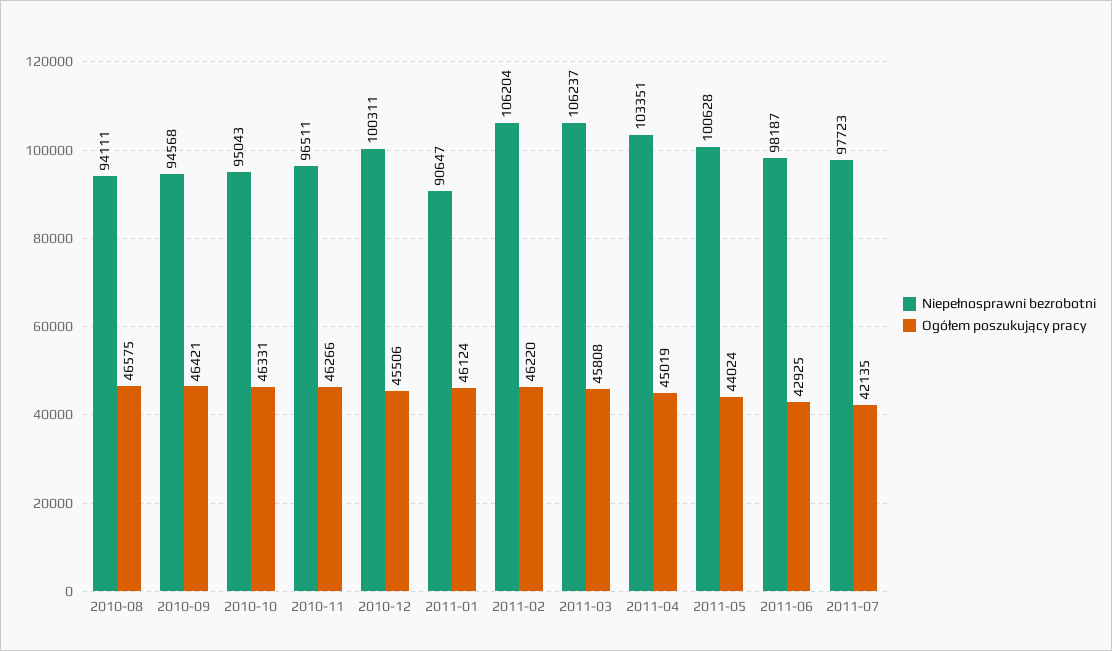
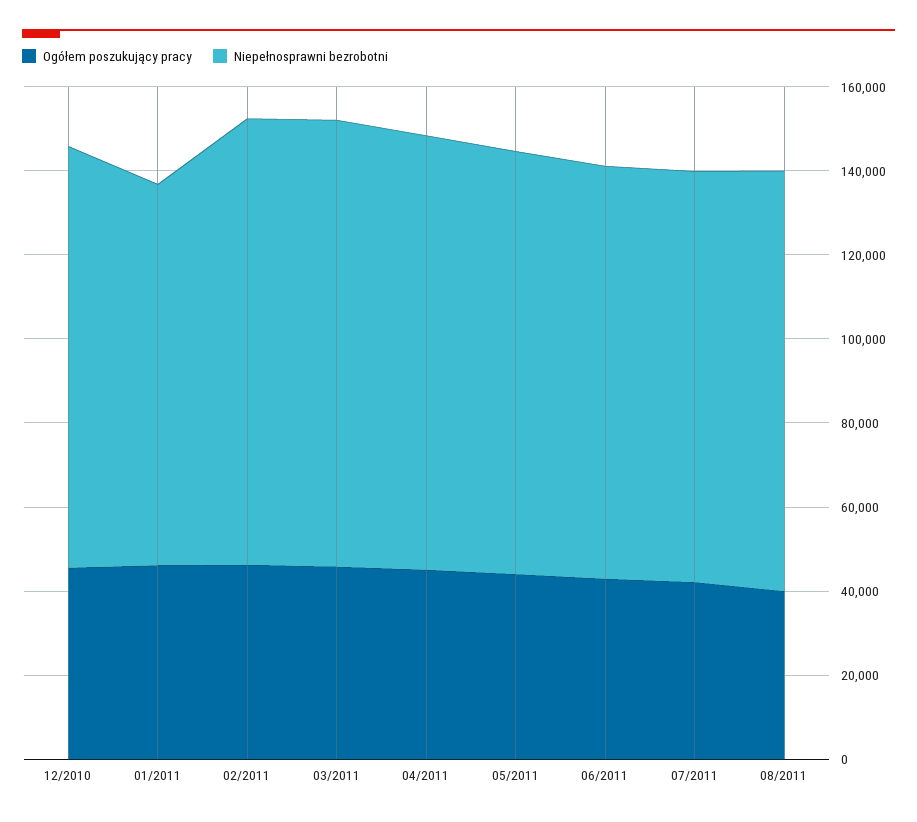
Niepełnosprawni bezrobotni, 2010-08: 94111 -> none
Ogółem poszukujący pracy, 2010-08: 46575 -> none
Niepełnosprawni bezrobotni, 2010-09: 94568 -> none
Ogółem poszukujący pracy, 2010-09: 46421 -> none
Niepełnosprawni bezrobotni, 2010-10: 95043 -> none
Ogółem poszukujący pracy, 2010-10: 46331 -> none
Niepełnosprawni bezrobotni, 2010-11: 96511 -> none
Ogółem poszukujący pracy, 2010-11: 46266 -> none
Ogółem poszukujący pracy, 08/2011: none -> 40000
Niepełnosprawni bezrobotni, 08/2011: none -> 100000

